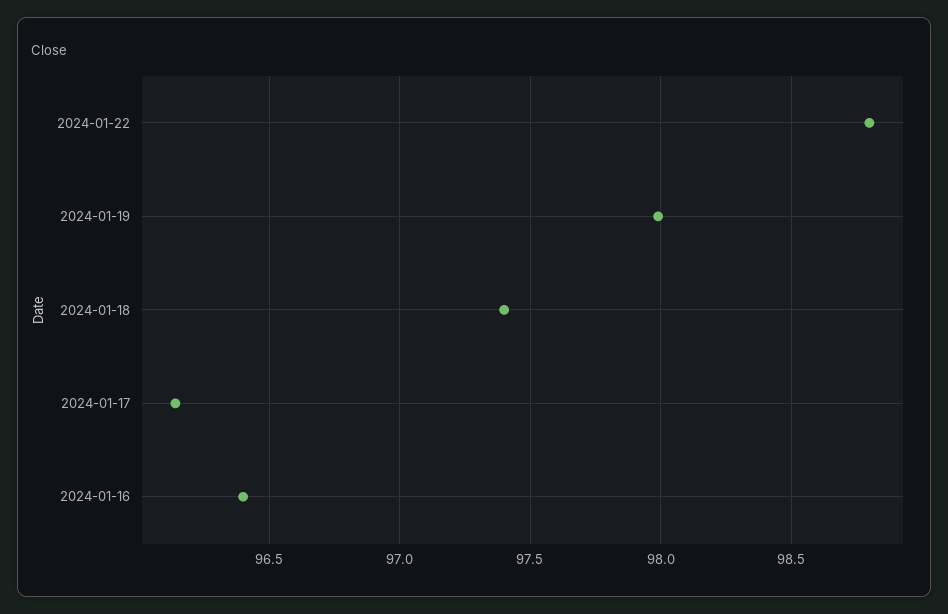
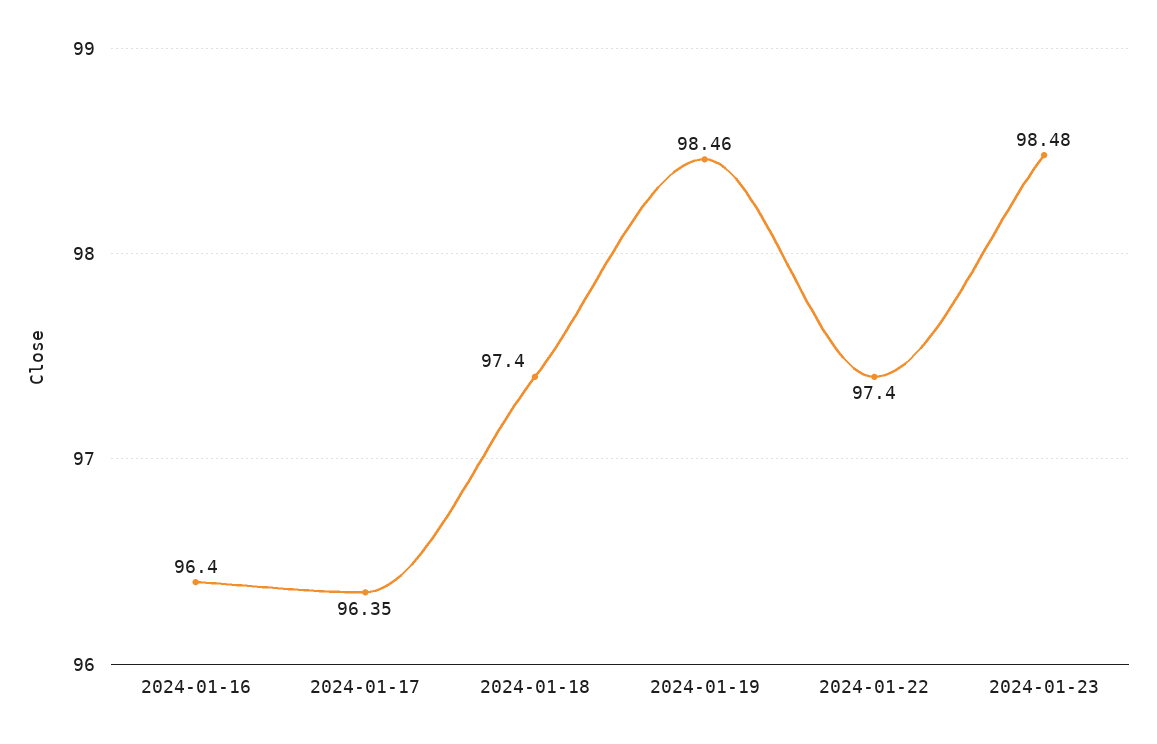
2024-01-22: 98.8 -> 97.4
2024-01-19: 98 -> 98.46
2024-01-17: 96.15 -> 96.35
2024-01-23: none -> 98.48

